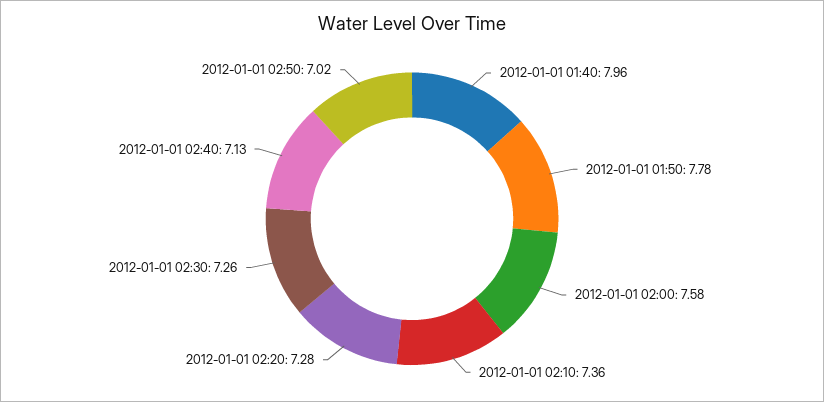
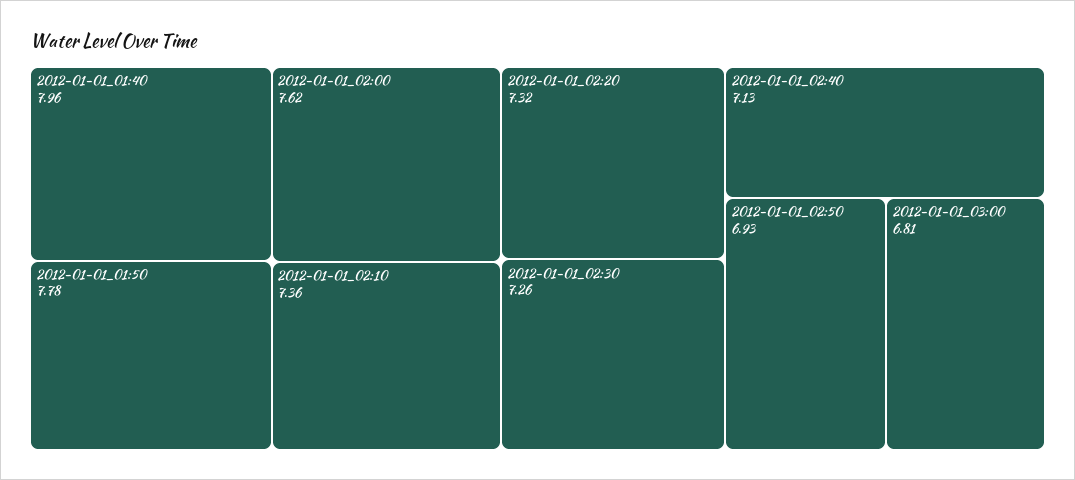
2012-01-01 02:00: 7.58 -> 7.62
2012-01-01 02:20: 7.28 -> 7.32
2012-01-01 02:50: 7.02 -> 6.93
2012-01-01_03:00: none -> 6.81

